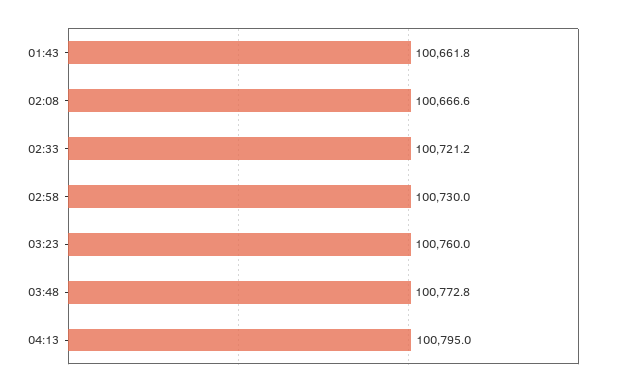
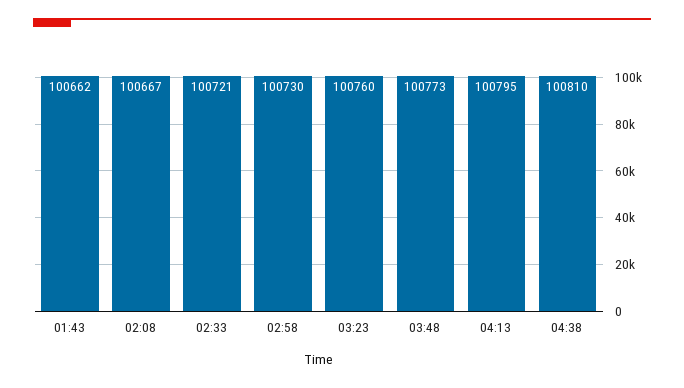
04:38: none -> 100810

